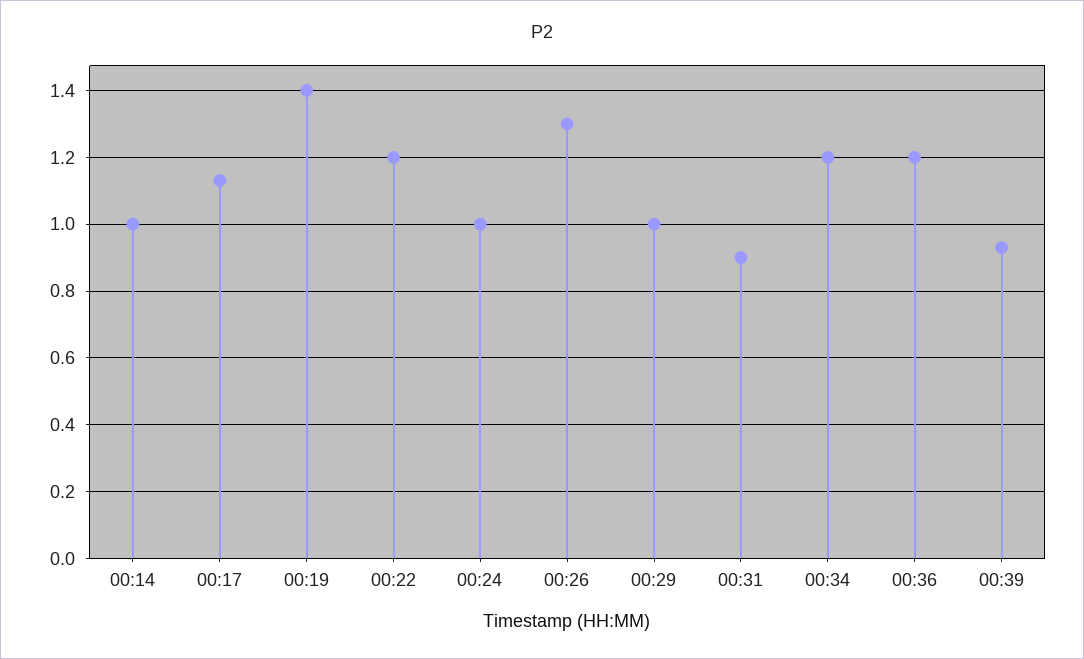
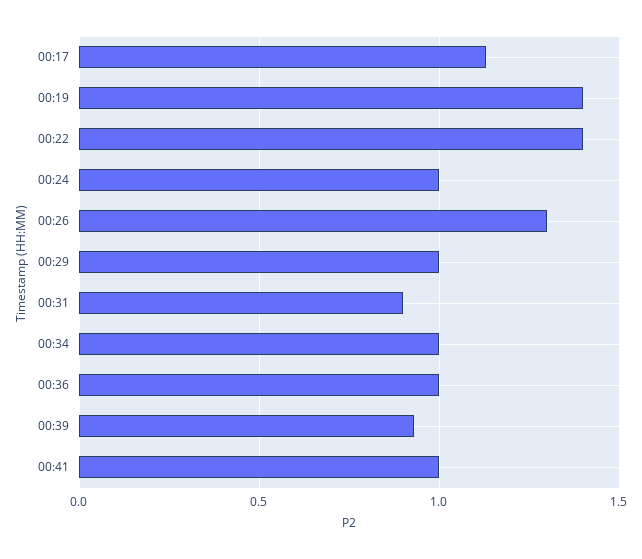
00:14: 1 -> none
00:22: 1.2 -> 1.4
00:34: 1.2 -> 1
00:36: 1.2 -> 1
00:41: none -> 1

